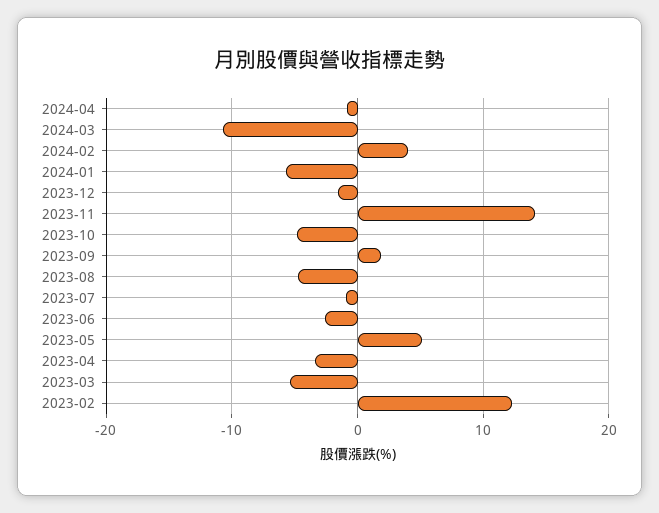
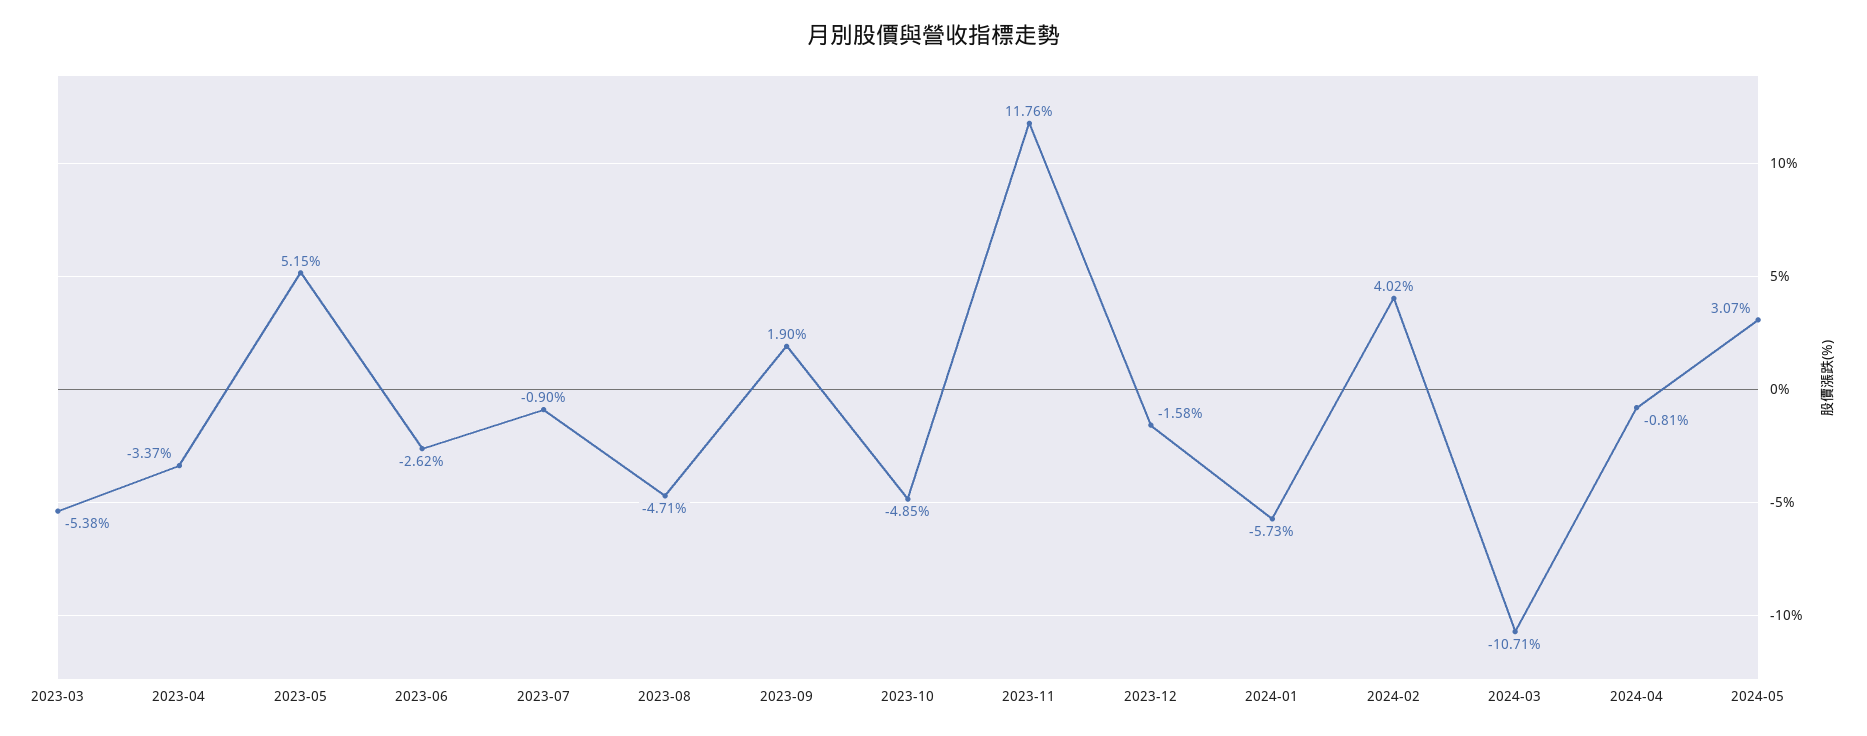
2023-11: 14 -> 11.76
2023-02: 12 -> none
2024-05: none -> 3.07

